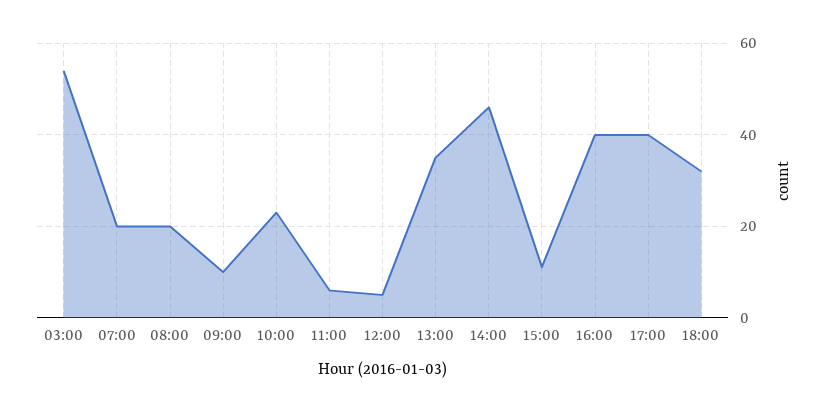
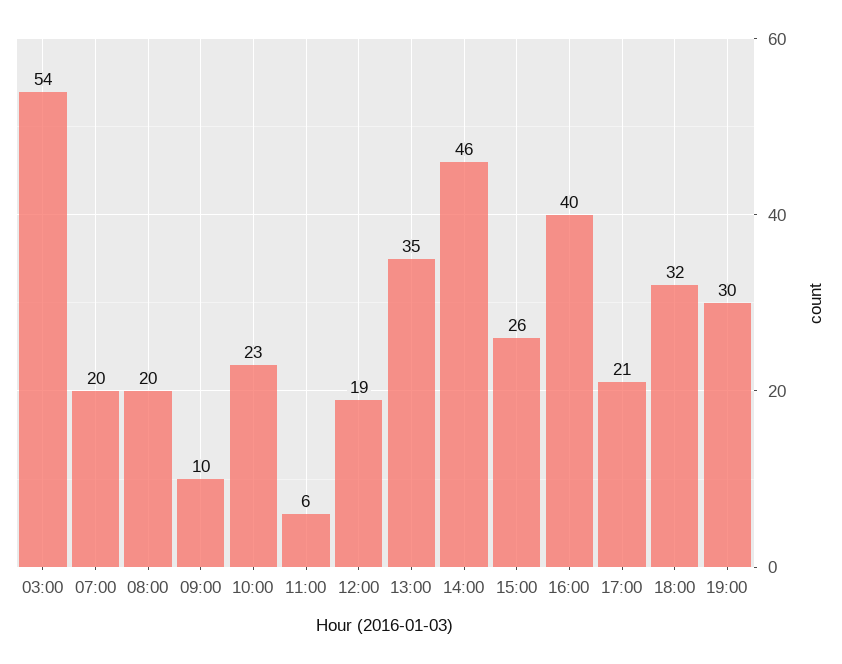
12:00: 5 -> 19
15:00: 10 -> 26
17:00: 40 -> 21
19:00: none -> 30

